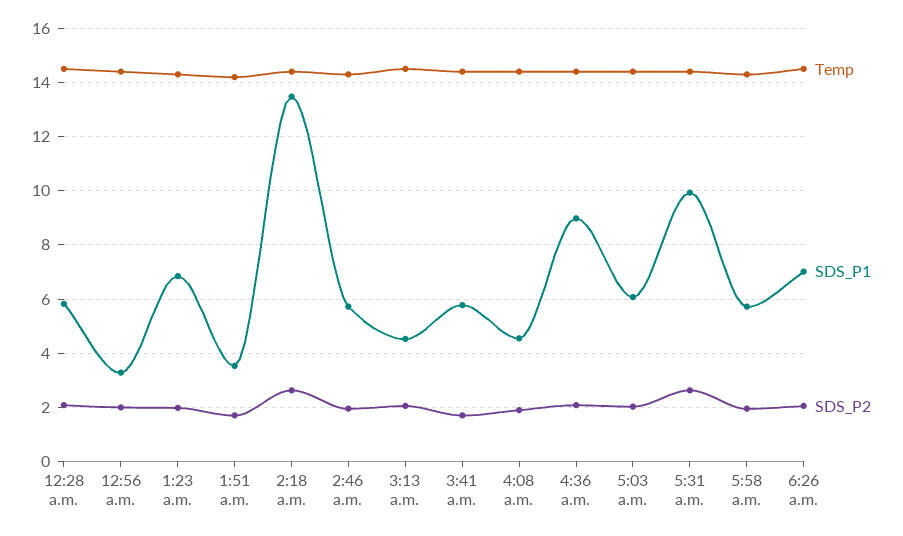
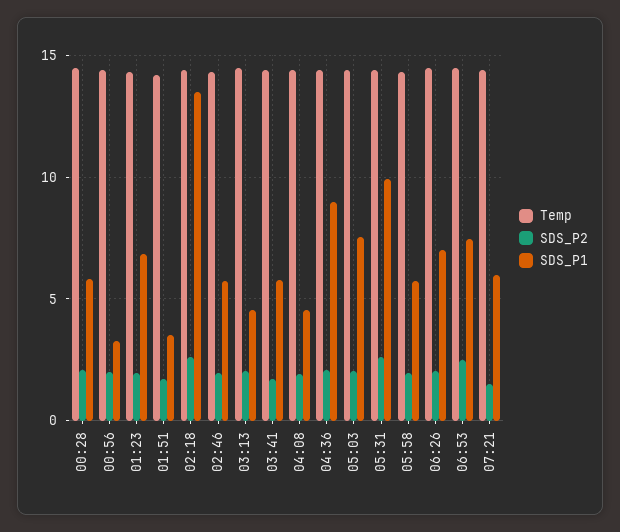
SDS_P1, 5:03 a.m.: 6 -> 7.5
Temp, 06:53: none -> 14.5
SDS_P2, 06:53: none -> 2.5
SDS_P1, 06:53: none -> 7.5
Temp, 07:21: none -> 14.5
SDS_P2, 07:21: none -> 1.5
SDS_P1, 07:21: none -> 6

